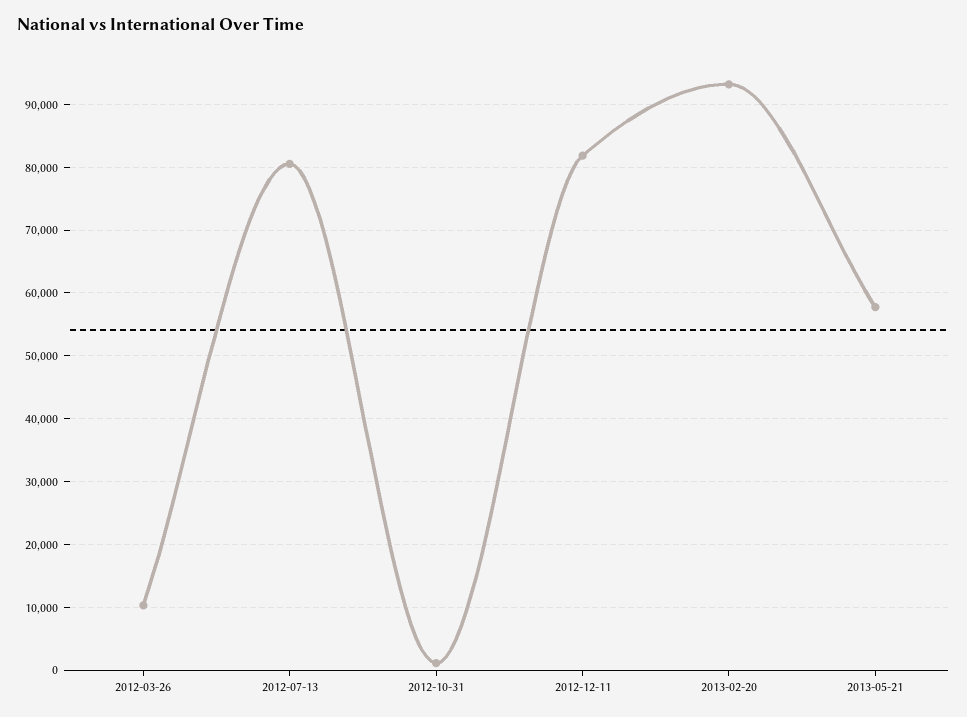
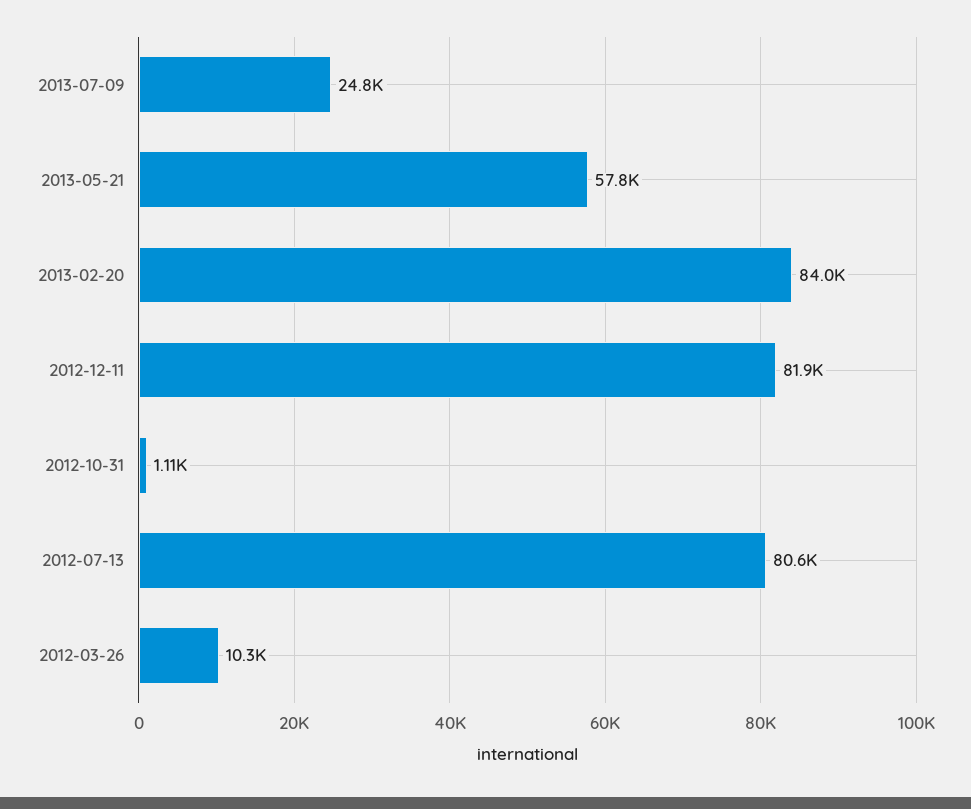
2013-02-20: 93000 -> 84000
2013-07-09: none -> 24800

